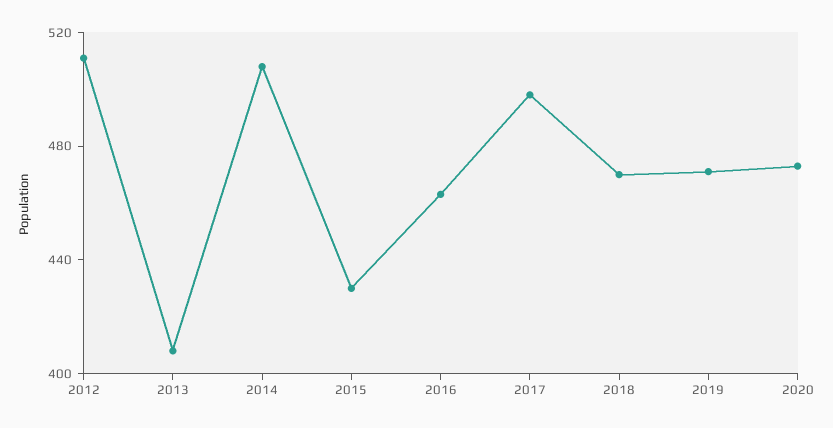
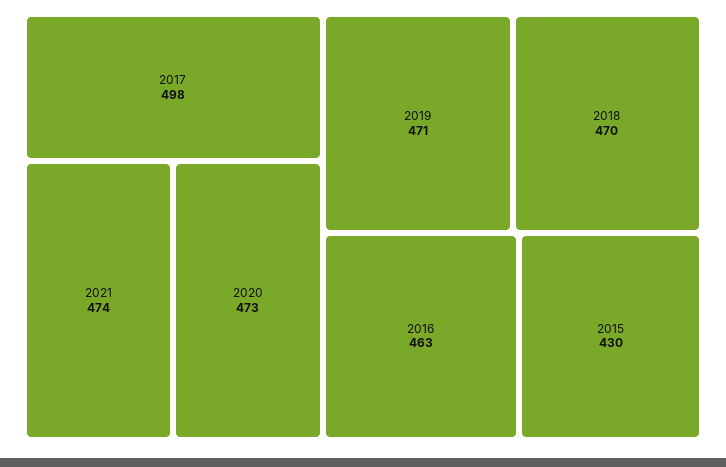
2012: 510 -> none
2013: 410 -> none
2014: 510 -> none
2021: none -> 474

